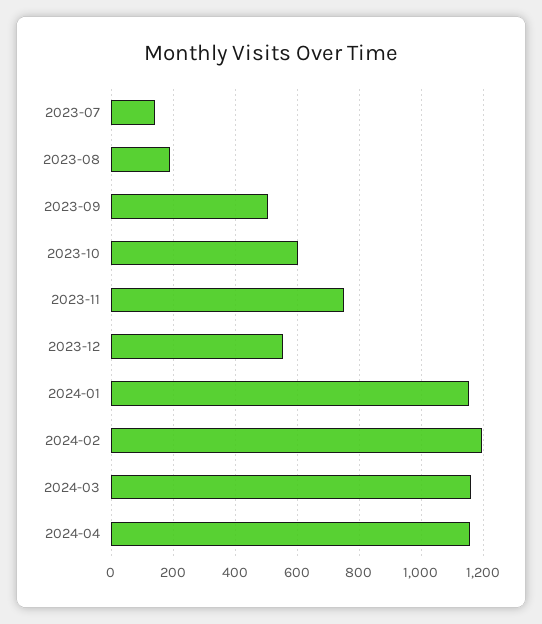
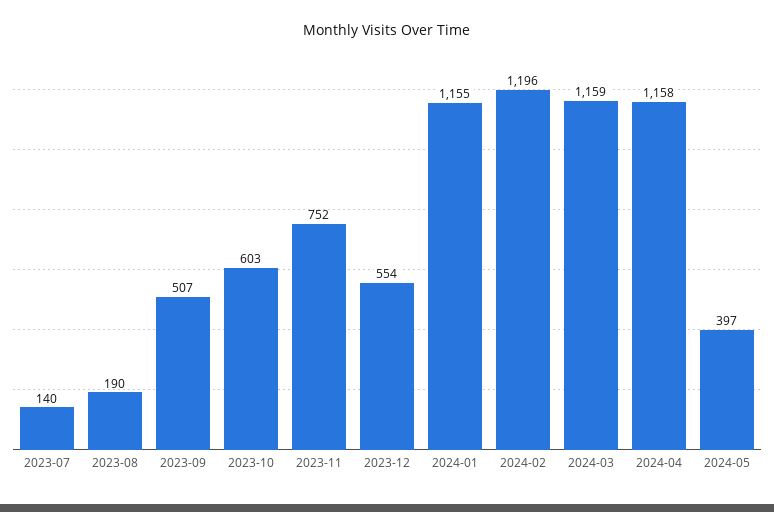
2024-05: none -> 397

